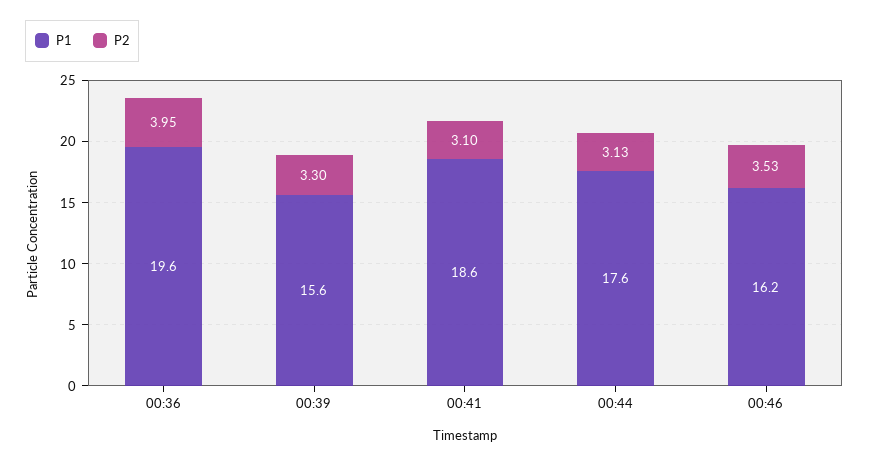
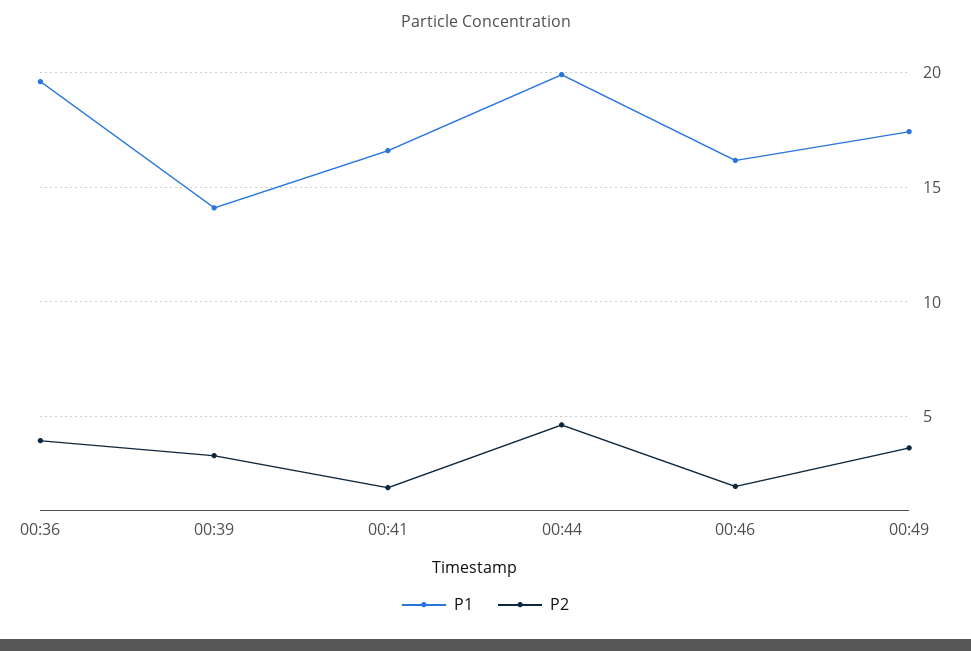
P1, 00:39: 15.6 -> 14
P1, 00:41: 18.6 -> 16.5
P2, 00:41: 3.1 -> 2
P1, 00:44: 17.6 -> 20
P2, 00:44: 3.13 -> 4.5
P2, 00:46: 3.53 -> 2
P1, 00:49: none -> 17.5
P2, 00:49: none -> 3.5

